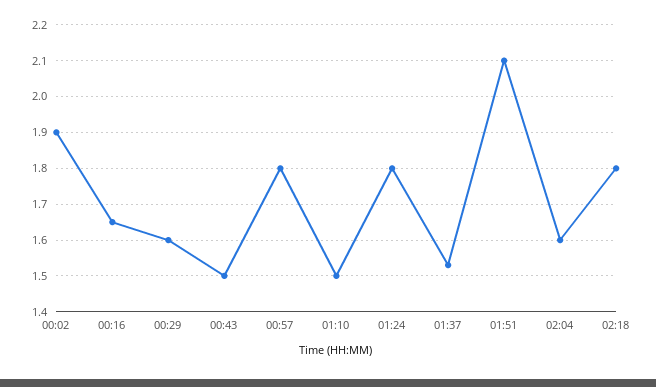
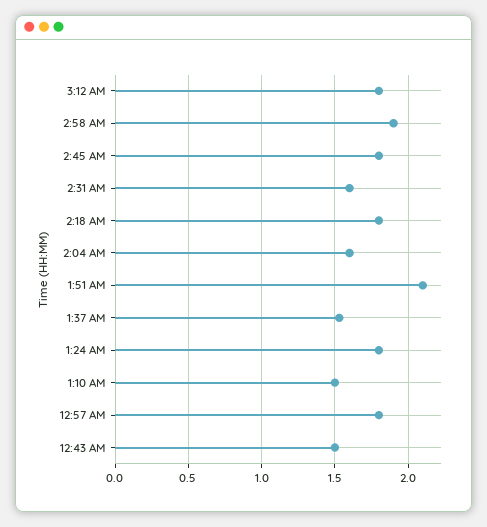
00:02: 1.9 -> none
00:16: 1.65 -> none
00:29: 1.6 -> none
3:12 AM: none -> 1.8
2:58 AM: none -> 1.9
2:45 AM: none -> 1.8
2:31 AM: none -> 1.6

